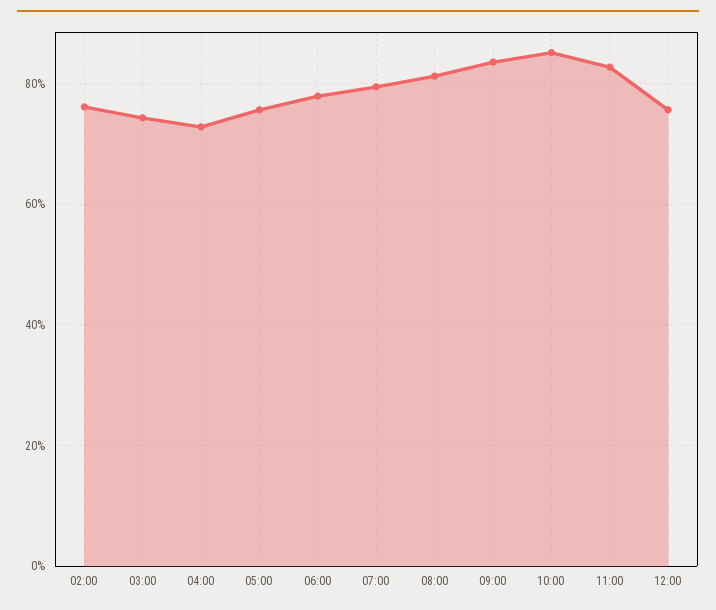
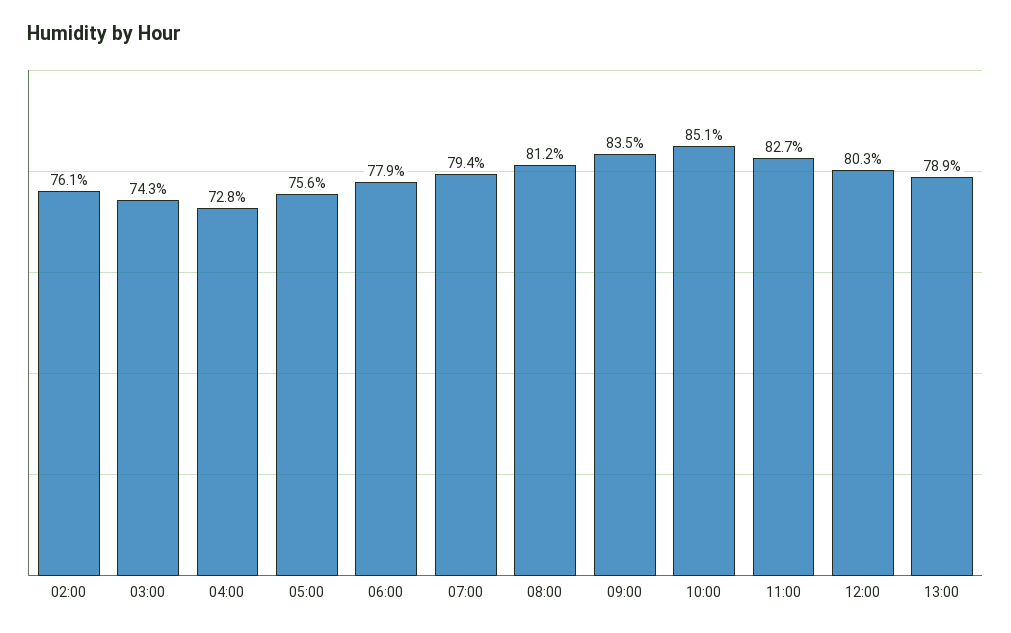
12:00: 76 -> 80.3
13:00: none -> 78.9

